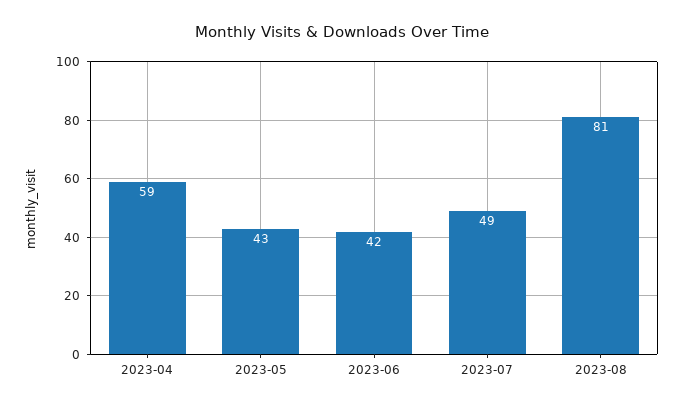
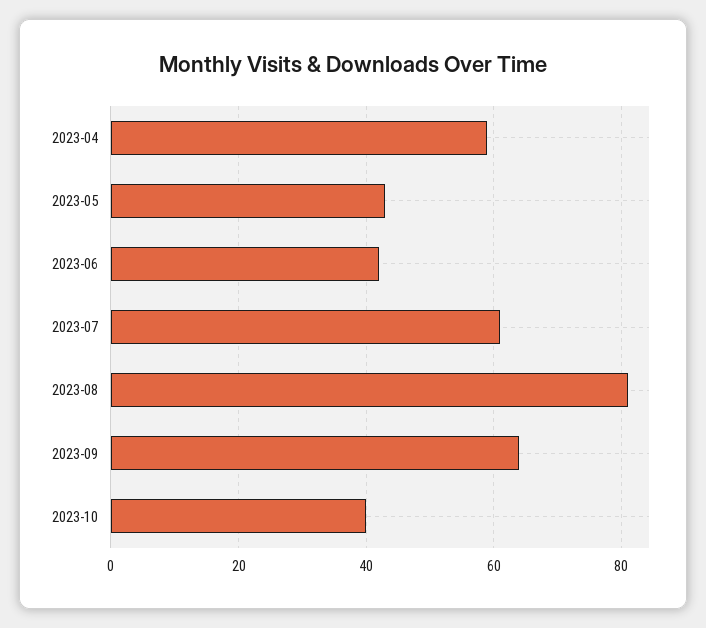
2023-07: 49 -> 60
2023-09: none -> 65
2023-10: none -> 40

